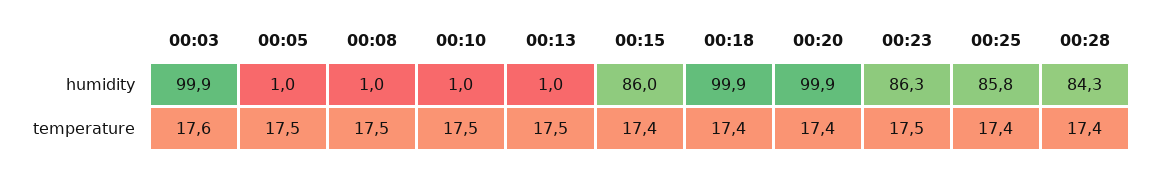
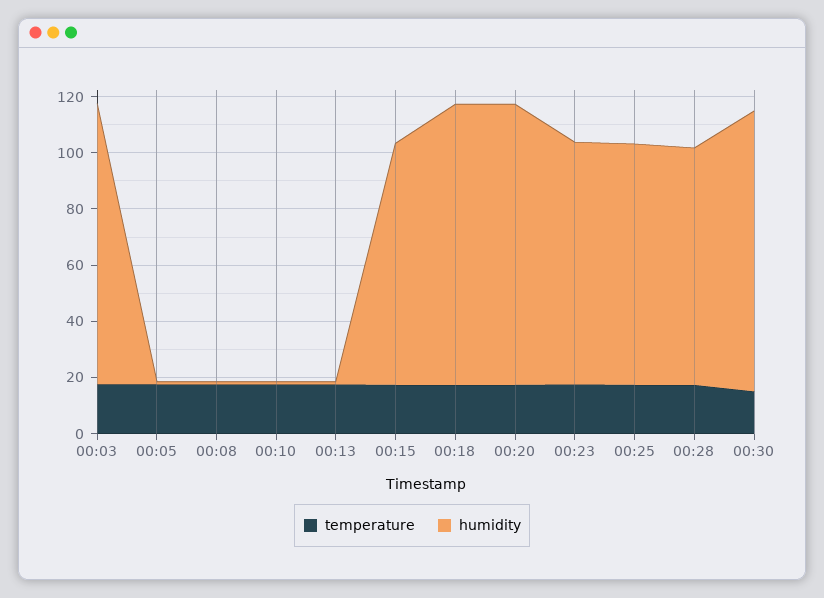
temperature, 00:30: none -> 15
humidity, 00:30: none -> 100

